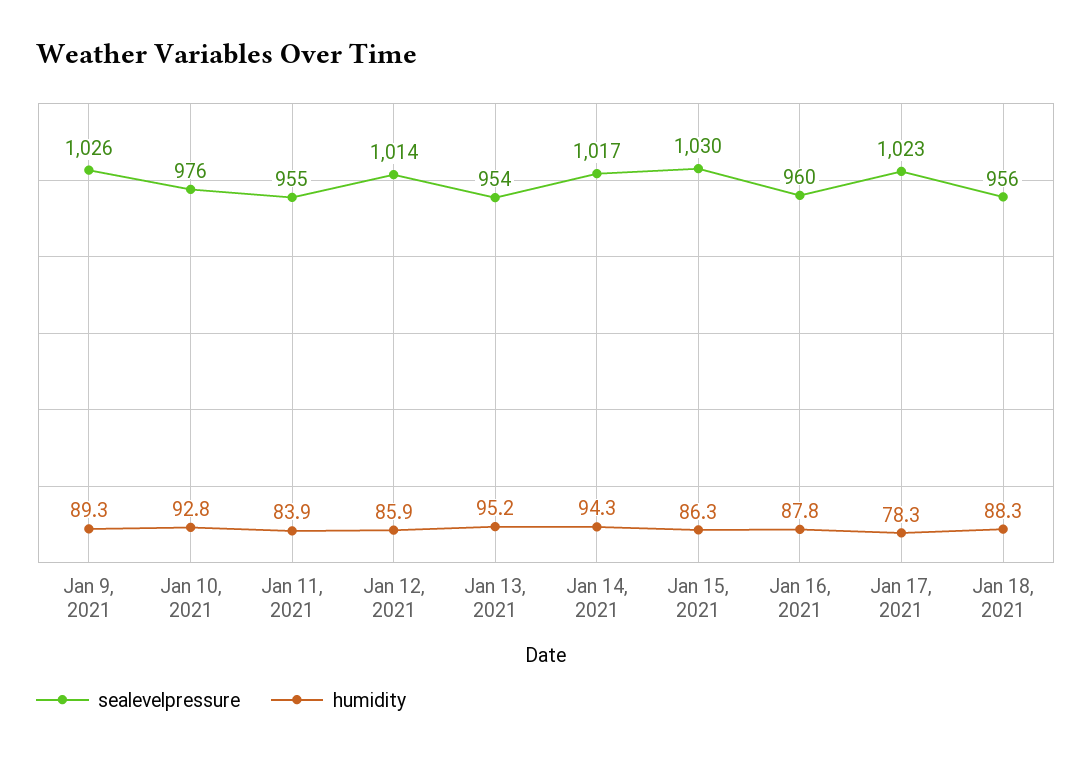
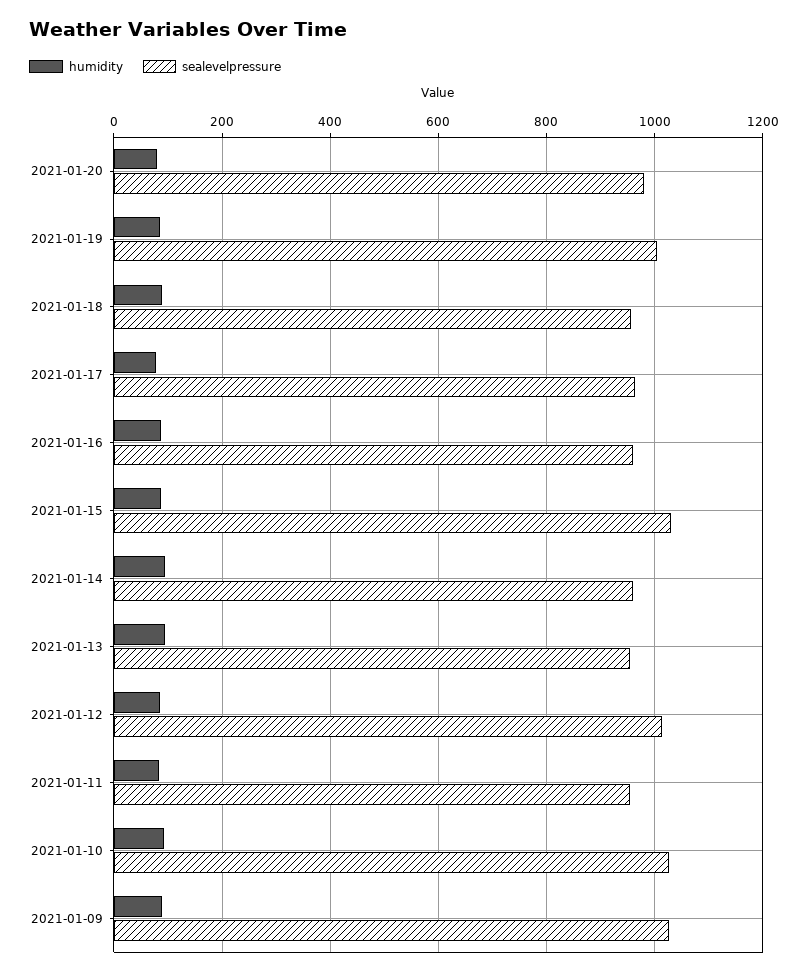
sealevelpressure, Jan 10, 2021: 976 -> 1020
sealevelpressure, Jan 14, 2021: 1017 -> 960
sealevelpressure, Jan 17, 2021: 1023 -> 960
humidity, 2021-01-20: none -> 80
sealevelpressure, 2021-01-20: none -> 980
humidity, 2021-01-19: none -> 80
sealevelpressure, 2021-01-19: none -> 1000

